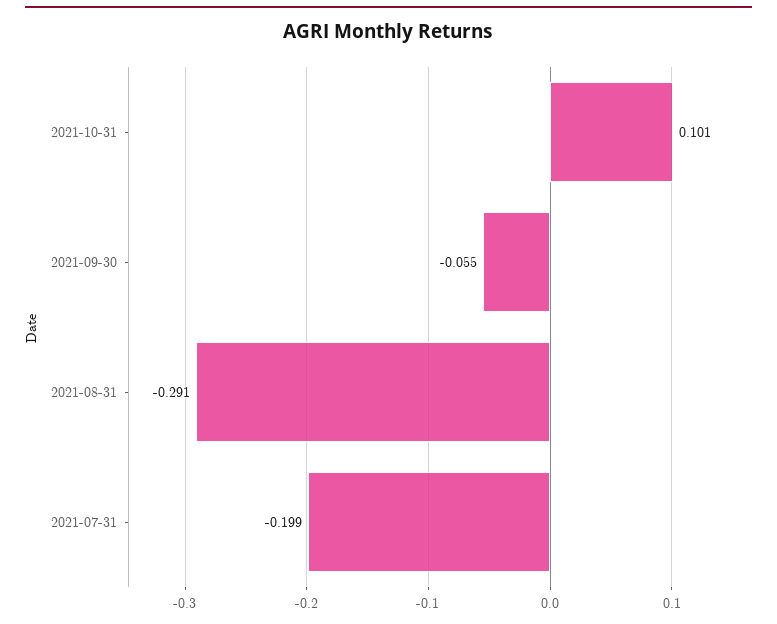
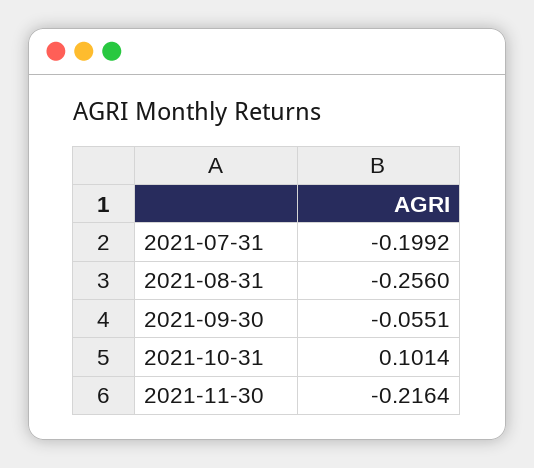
2021-08-31: -0.291 -> -0.256
2021-11-30: none -> -0.2164

